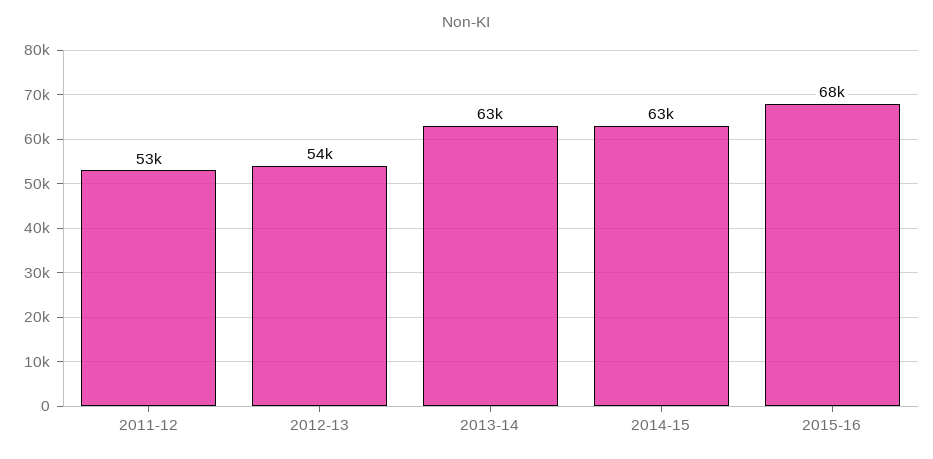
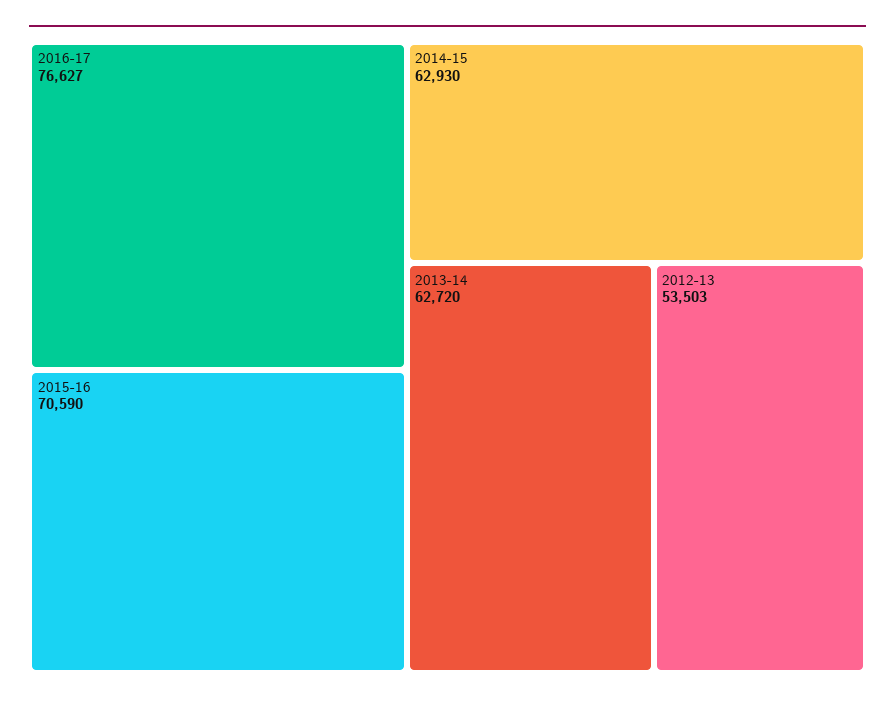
2011-12: 53000 -> none
2015-16: 68000 -> 70590
2016-17: none -> 76627

